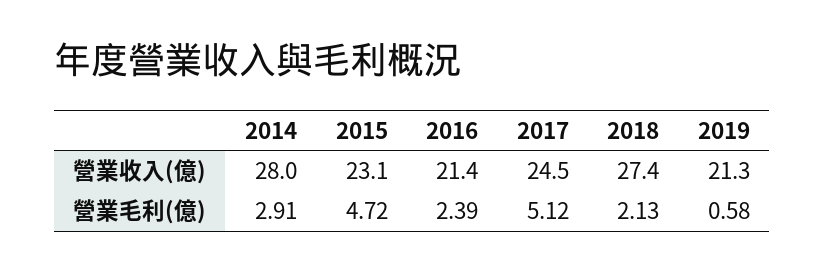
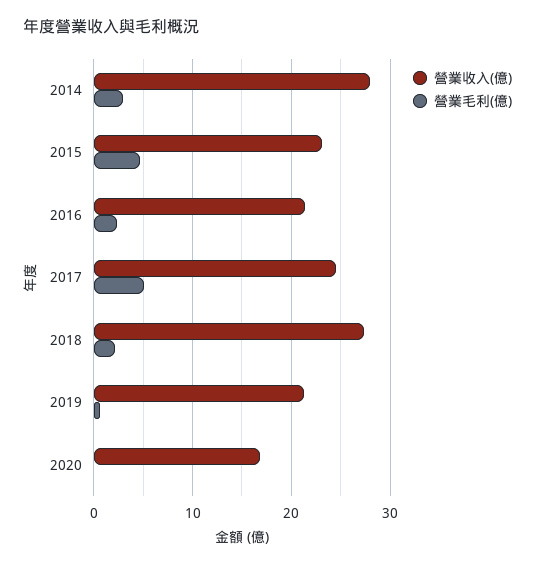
營業收入(億), 2020: none -> 17
營業毛利(億), 2020: none -> 0

